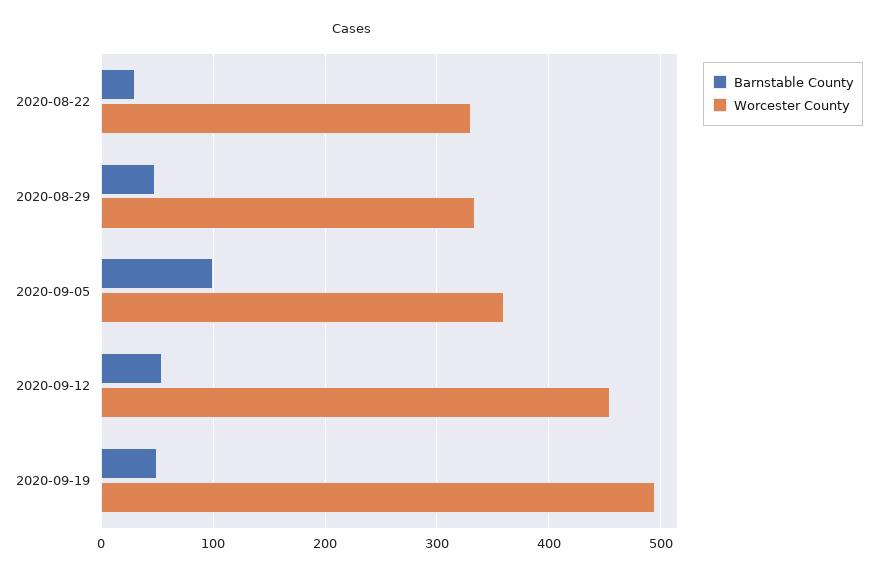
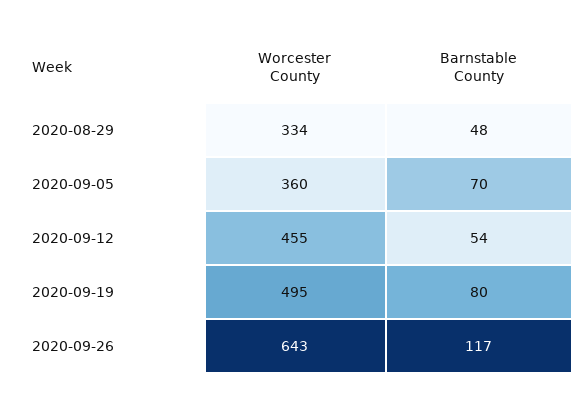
Barnstable County, 2020-08-22: 30 -> none
Worcester County, 2020-08-22: 330 -> none
Barnstable County, 2020-09-05: 100 -> 70
Barnstable County, 2020-09-19: 50 -> 80
Worcester County, 2020-09-26: none -> 643
Barnstable County, 2020-09-26: none -> 117

